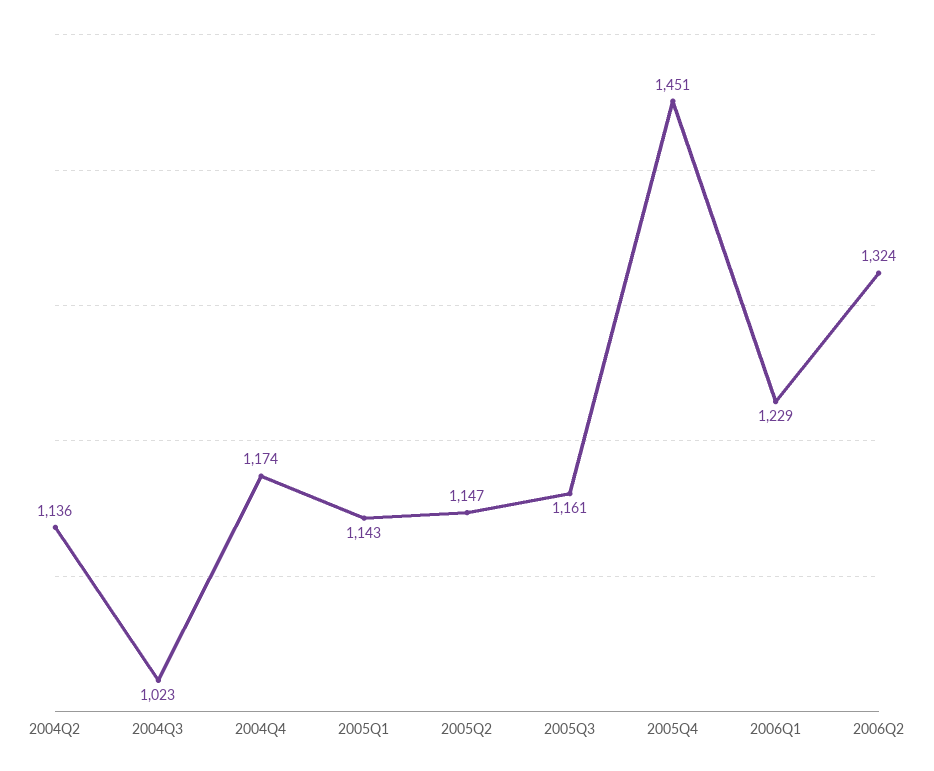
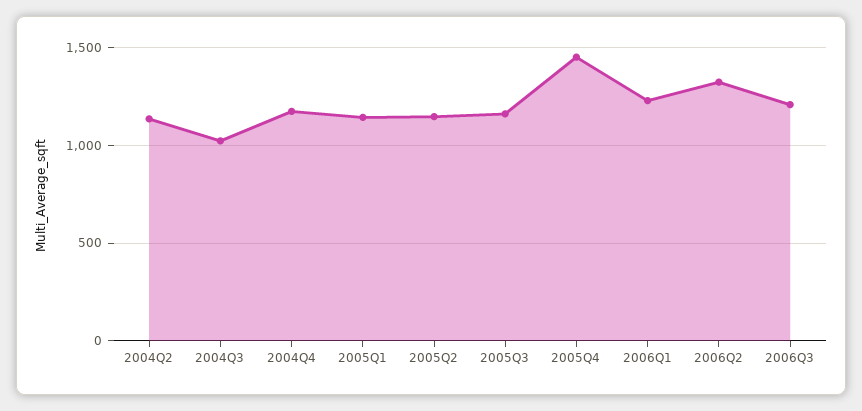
2006Q3: none -> 1200

